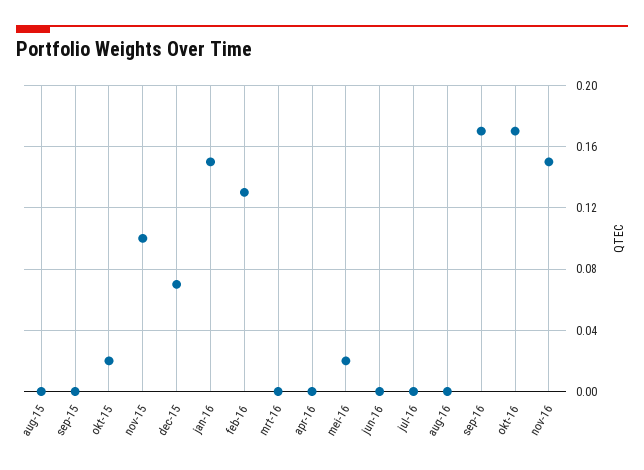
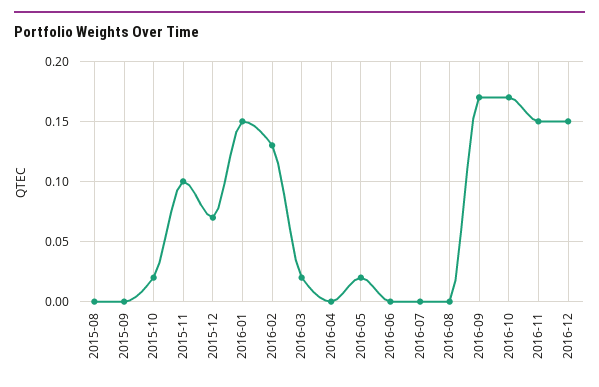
mrt-16: 0 -> 0.02
2016-12: none -> 0.15

